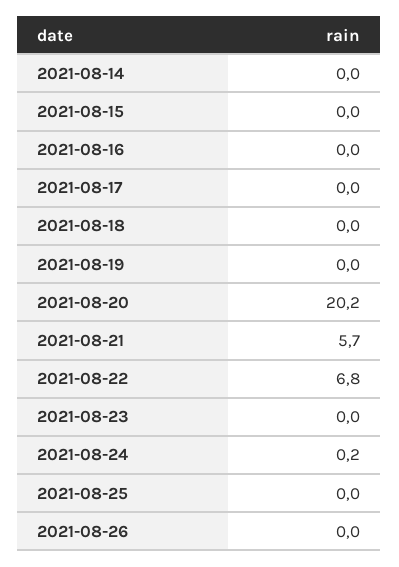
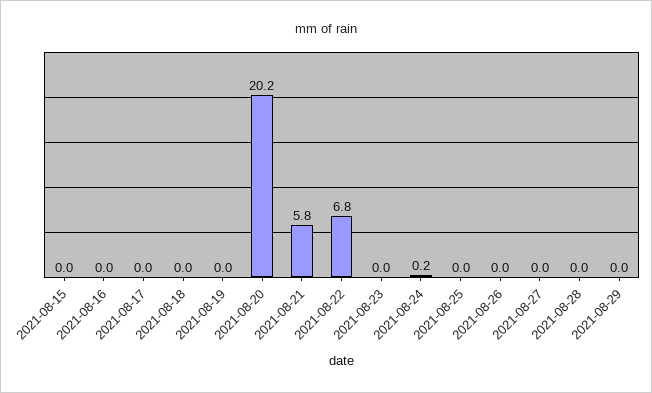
2021-08-14: 0 -> none
2021-08-21: 5.7 -> 5.8
2021-08-27: none -> 0
2021-08-28: none -> 0
2021-08-29: none -> 0

